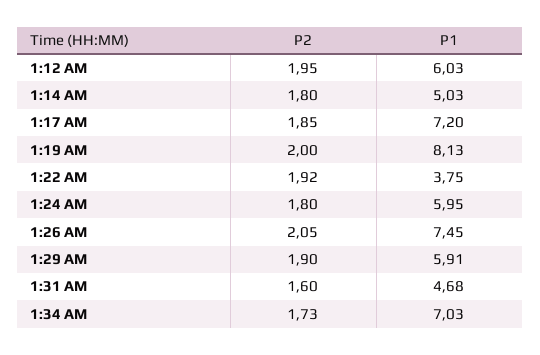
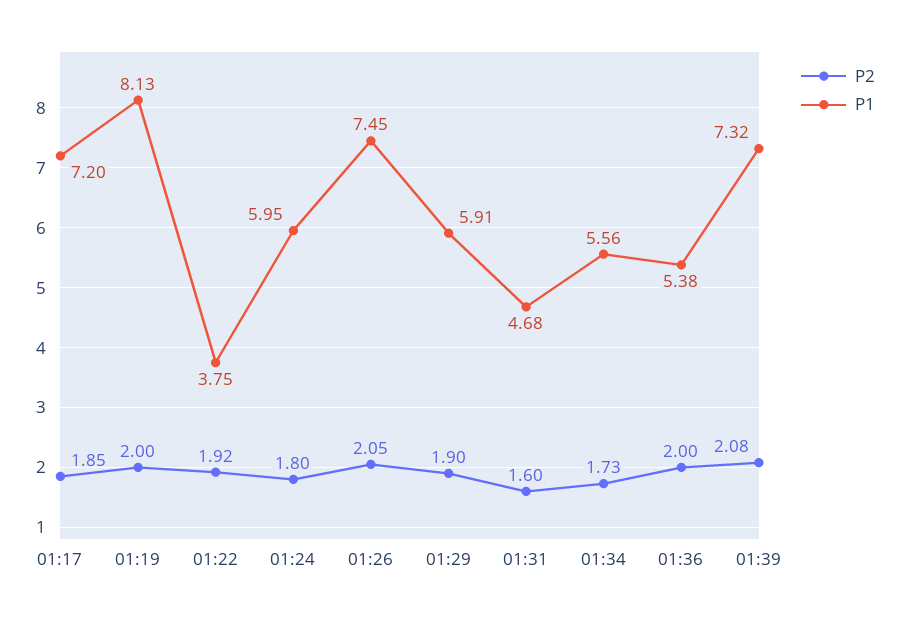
P2, 1:12 AM: 1.95 -> none
P1, 1:12 AM: 6.03 -> none
P2, 1:14 AM: 1.8 -> none
P1, 1:14 AM: 5.03 -> none
P1, 1:34 AM: 7.03 -> 5.56
P2, 01:36: none -> 2
P1, 01:36: none -> 5.38
P2, 01:39: none -> 2.08
P1, 01:39: none -> 7.32

